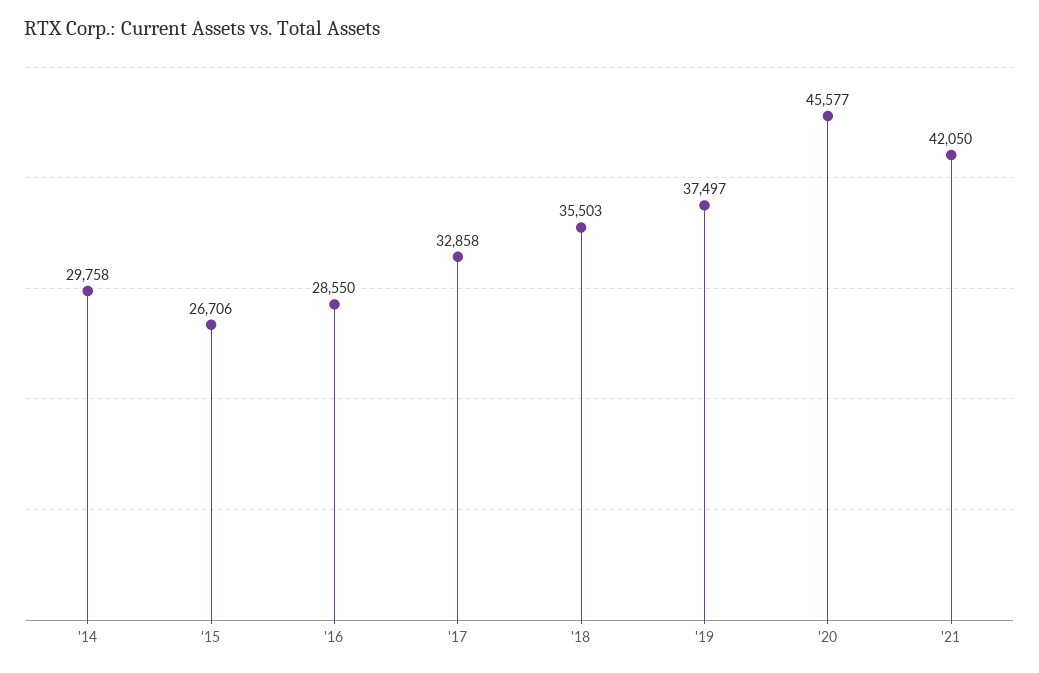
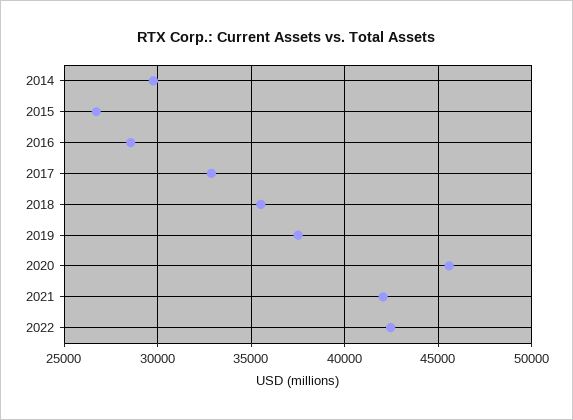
2022: none -> 42500

